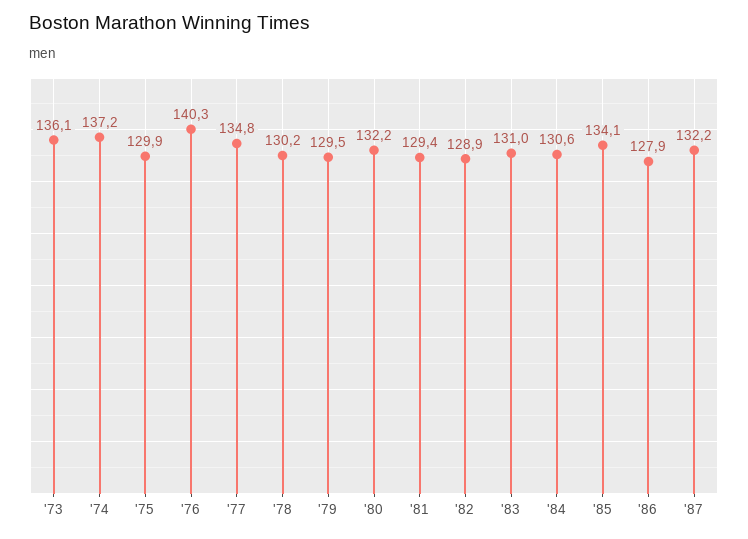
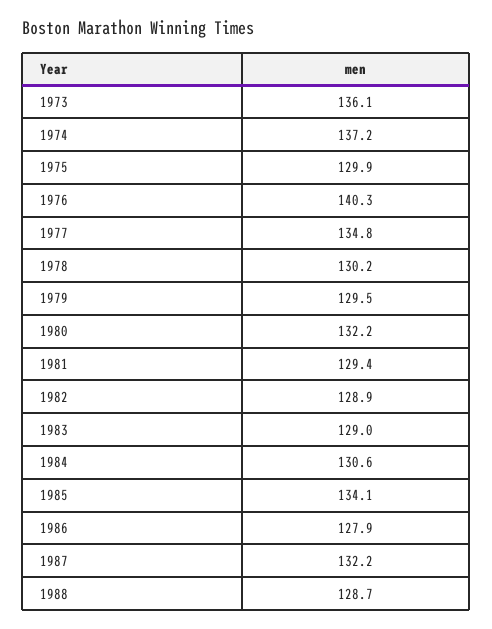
'83: 131 -> 129
1988: none -> 128.7

